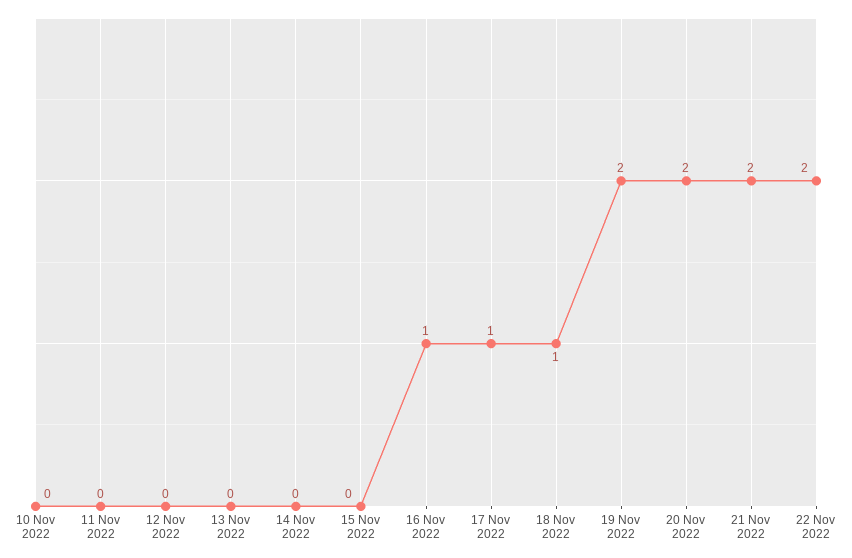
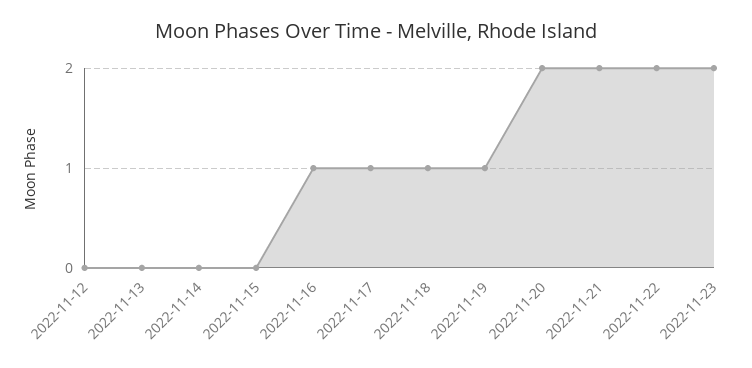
10 Nov 2022: 0 -> none
11 Nov 2022: 0 -> none
19 Nov 2022: 2 -> 1
2022-11-23: none -> 2

